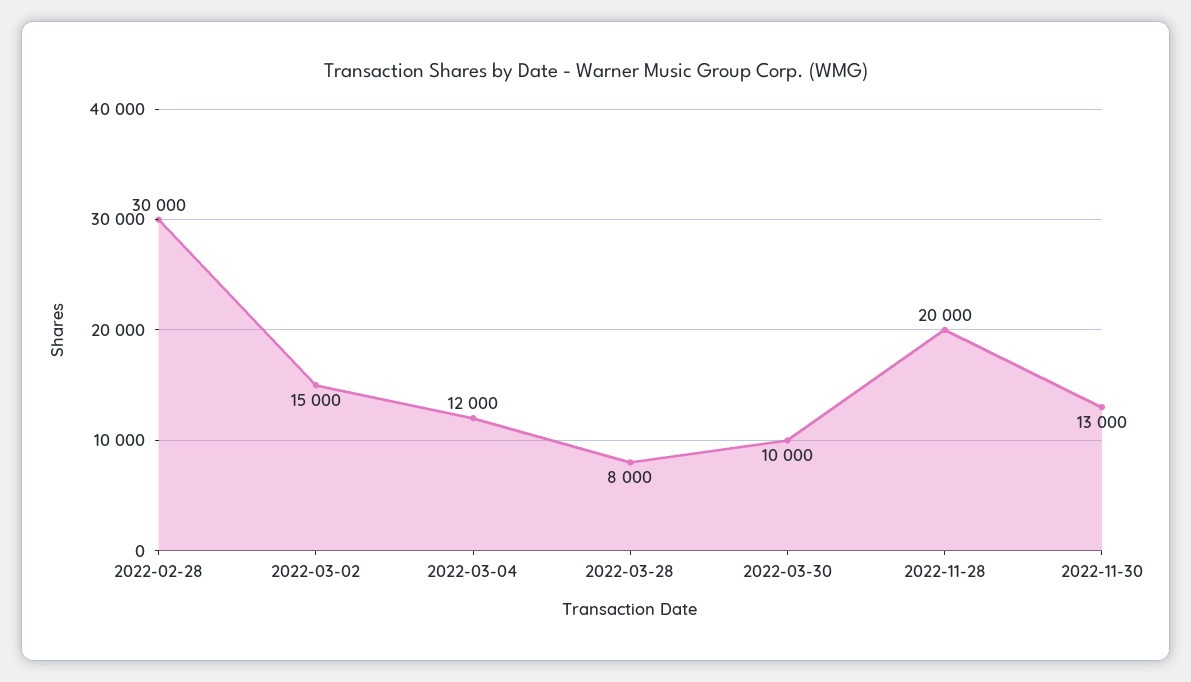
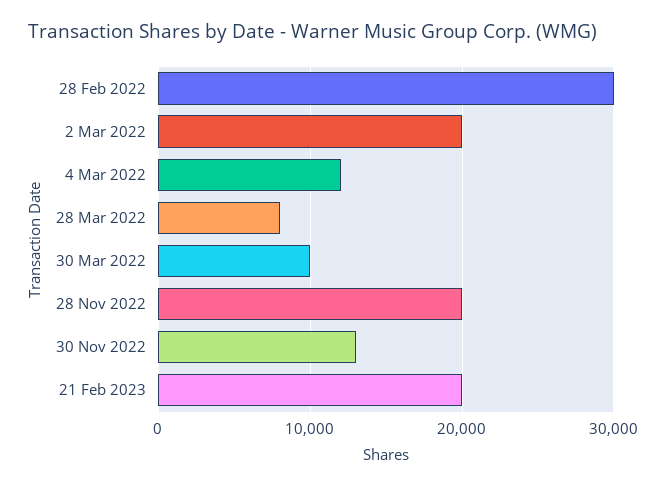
2022-03-02: 15000 -> 20000
21 Feb 2023: none -> 20000

